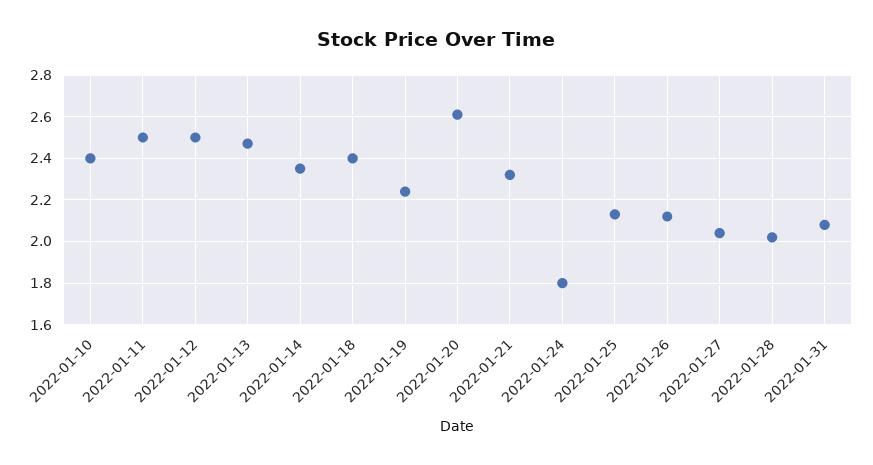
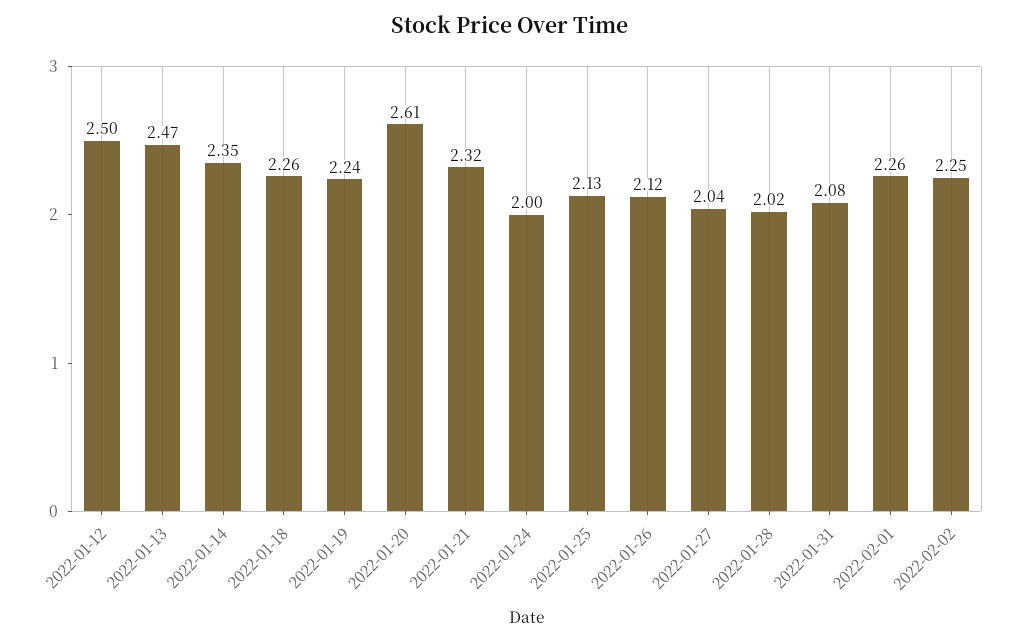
2022-01-10: 2.4 -> none
2022-01-11: 2.5 -> none
2022-01-18: 2.4 -> 2.26
2022-01-24: 1.8 -> 2
2022-02-01: none -> 2.26
2022-02-02: none -> 2.25

